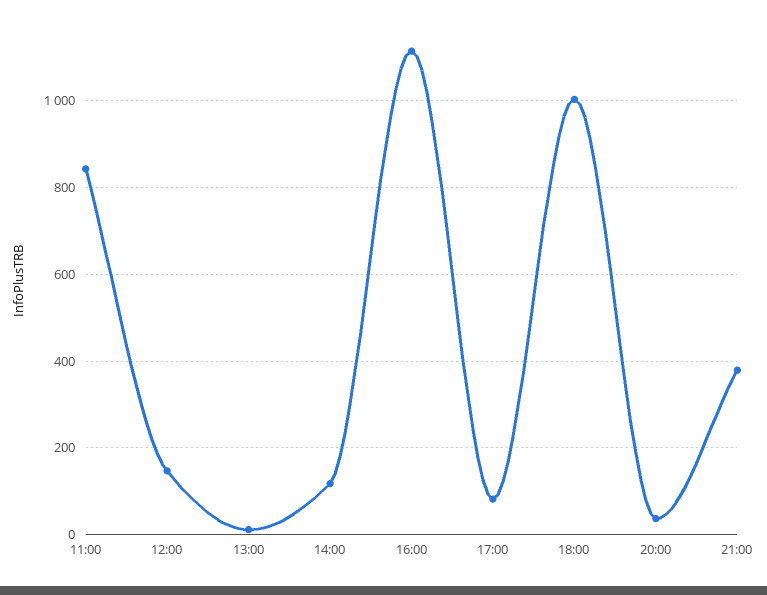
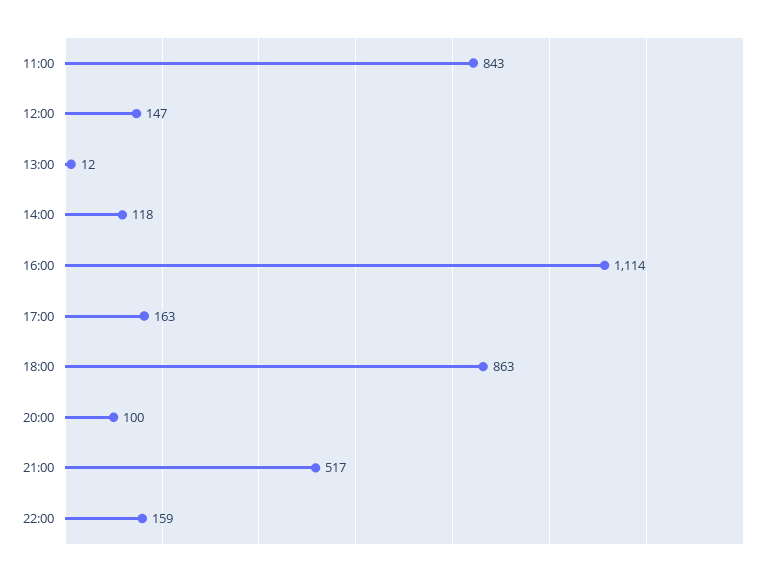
17:00: 80 -> 163
18:00: 1000 -> 863
20:00: 40 -> 100
21:00: 380 -> 517
22:00: none -> 159

